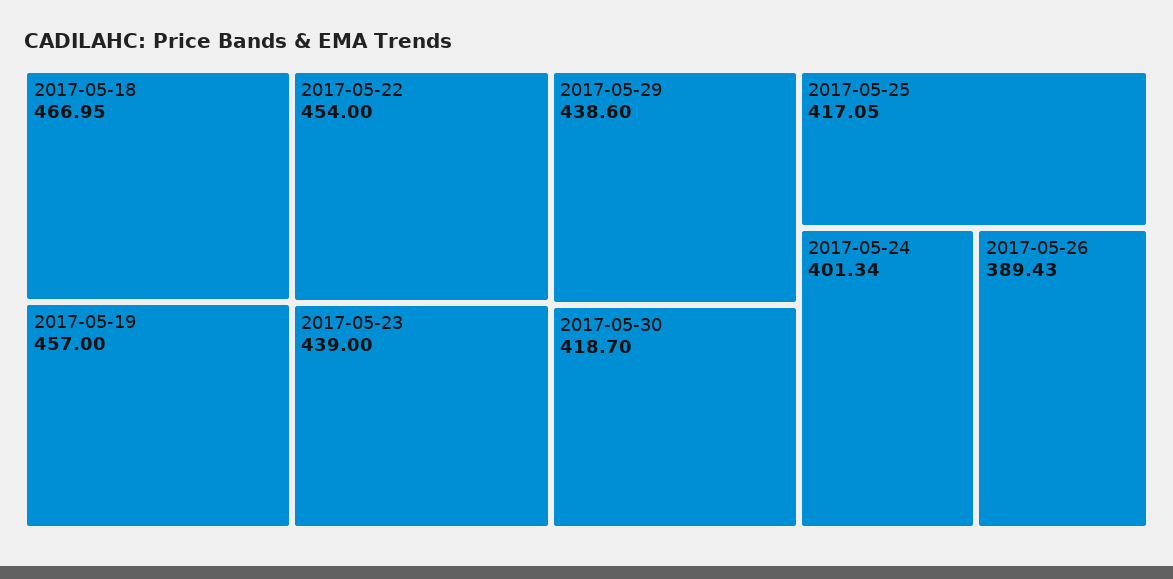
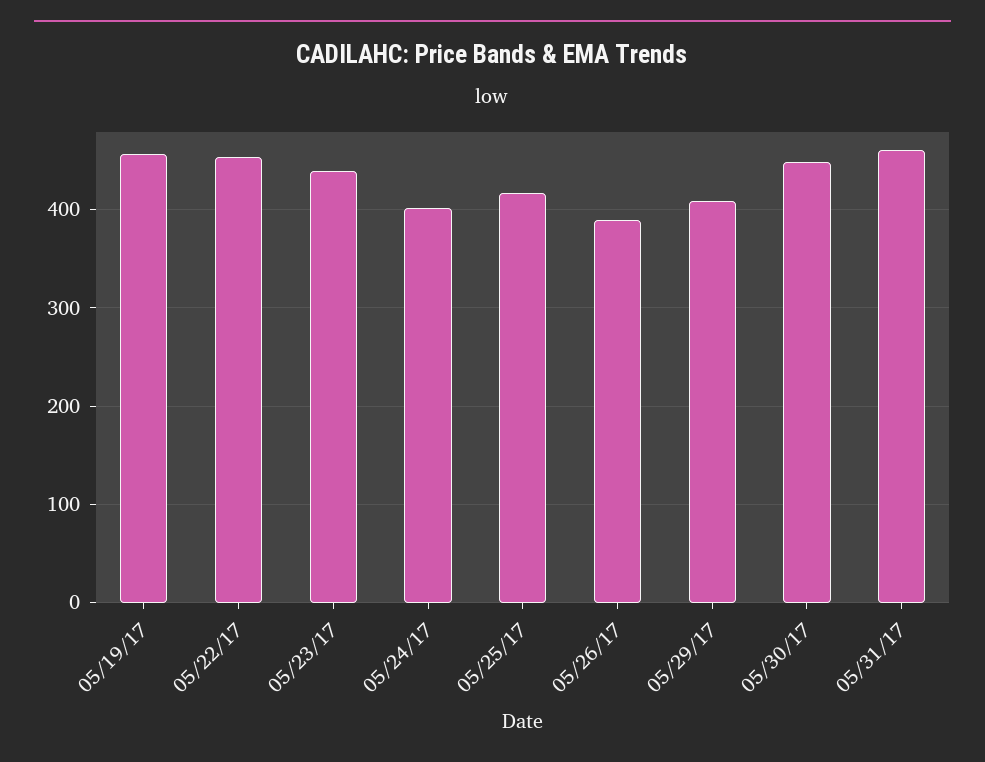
2017-05-18: 466.95 -> none
2017-05-29: 438.6 -> 410
2017-05-30: 418.7 -> 450
05/31/17: none -> 460

